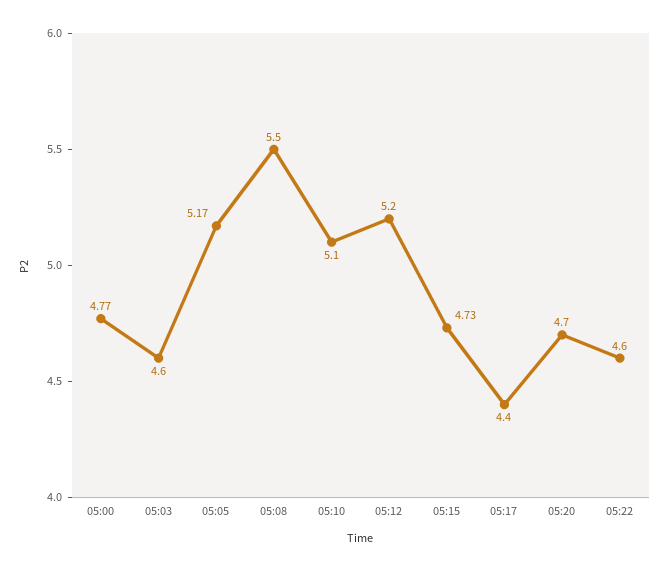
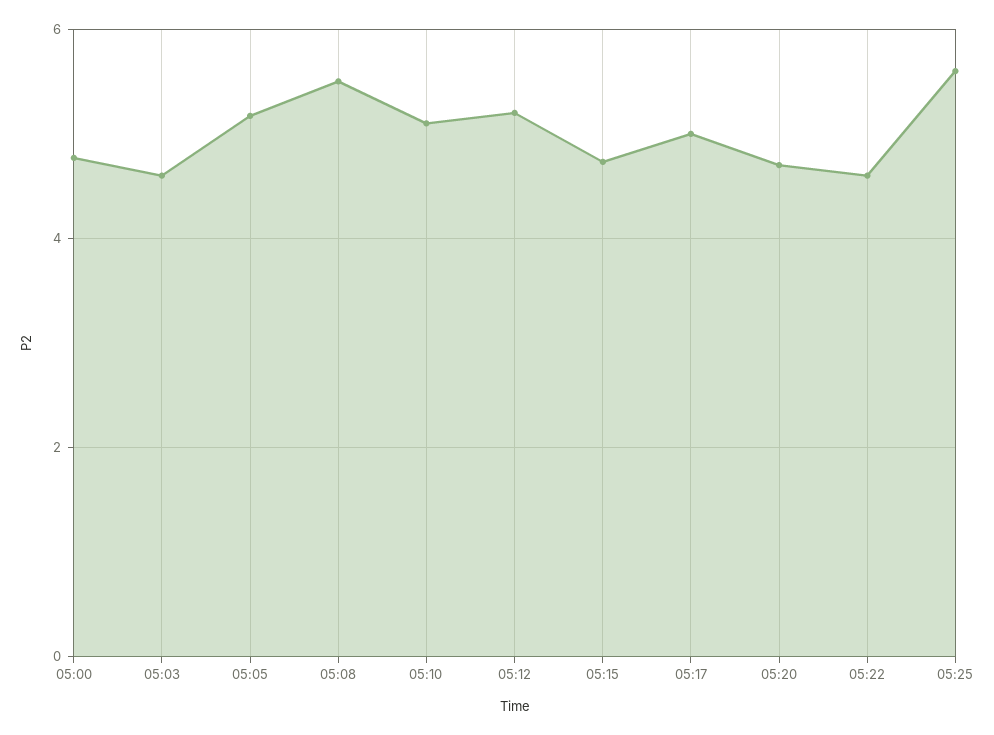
05:17: 4.4 -> 5
05:25: none -> 5.6

